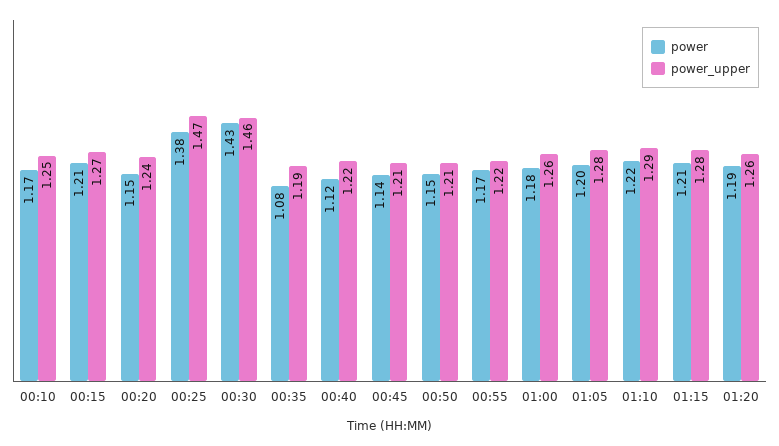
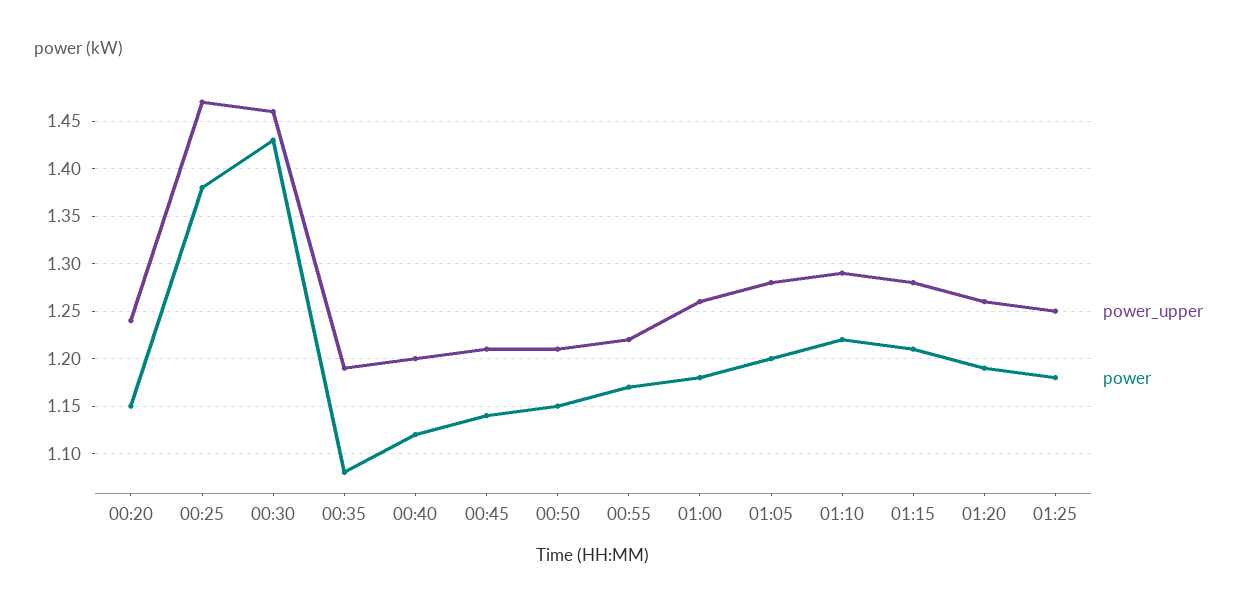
power, 00:10: 1.17 -> none
power_upper, 00:10: 1.25 -> none
power, 00:15: 1.21 -> none
power_upper, 00:15: 1.27 -> none
power_upper, 00:40: 1.22 -> 1.2
power_upper, 01:25: none -> 1.25
power, 01:25: none -> 1.18

